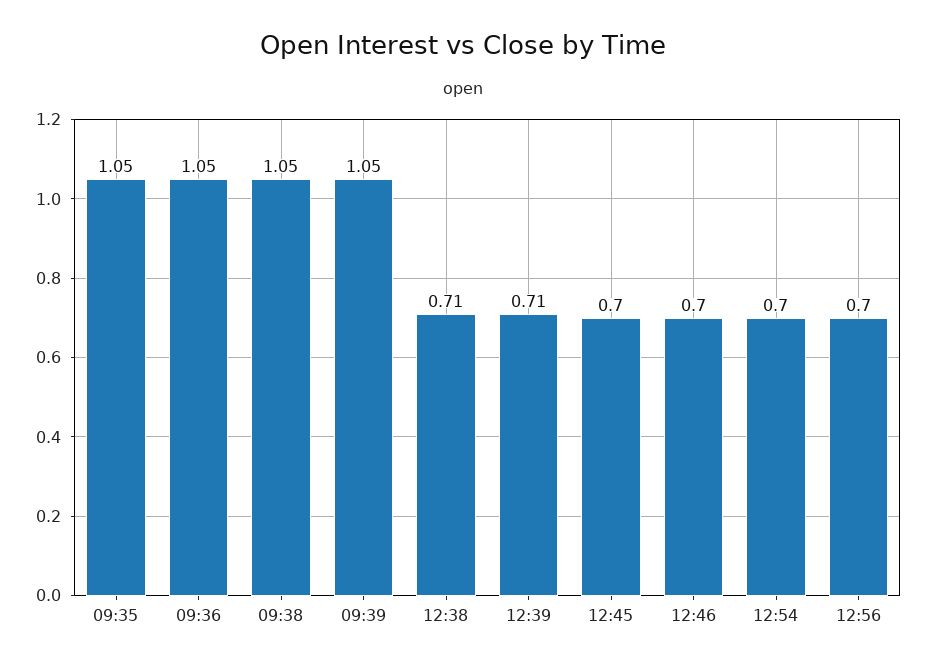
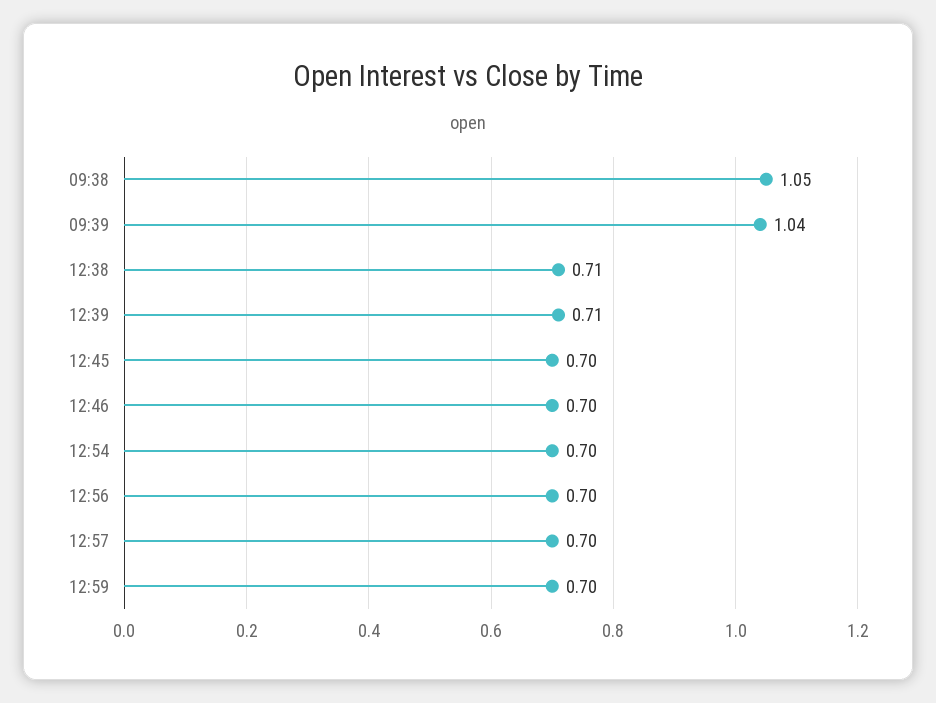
09:35: 1.05 -> none
09:36: 1.05 -> none
09:39: 1.05 -> 1.04
12:57: none -> 0.7
12:59: none -> 0.7

